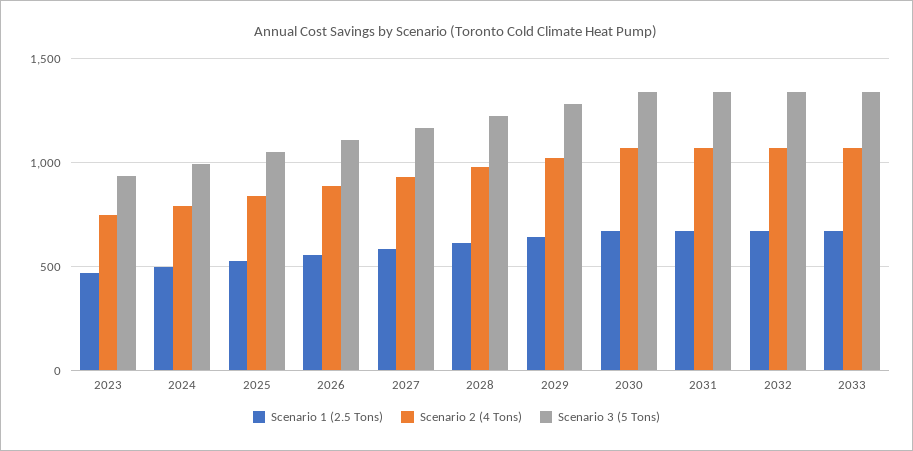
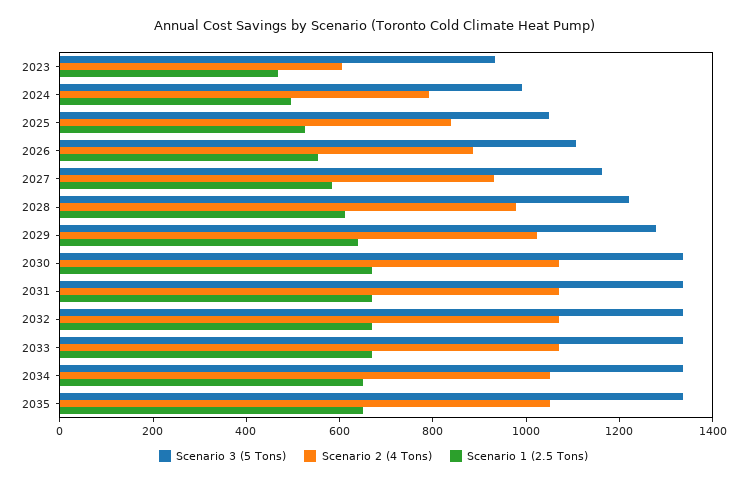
Scenario 2 (4 Tons), 2023: 750 -> 600
Scenario 3 (5 Tons), 2034: none -> 1350
Scenario 2 (4 Tons), 2034: none -> 1050
Scenario 1 (2.5 Tons), 2034: none -> 650
Scenario 3 (5 Tons), 2035: none -> 1350
Scenario 2 (4 Tons), 2035: none -> 1050
Scenario 1 (2.5 Tons), 2035: none -> 650

